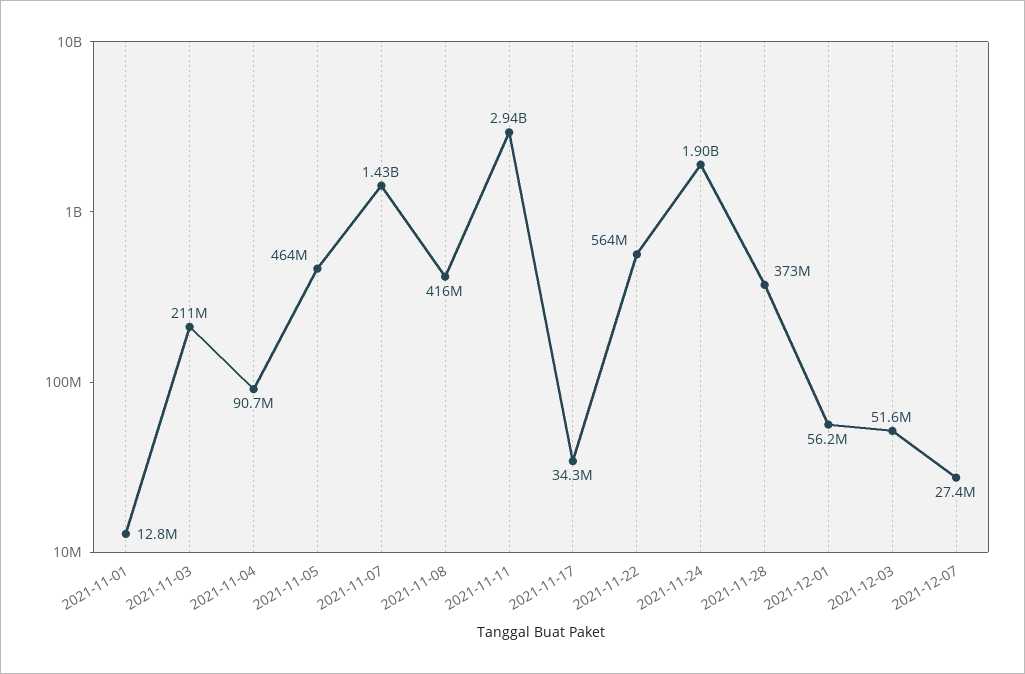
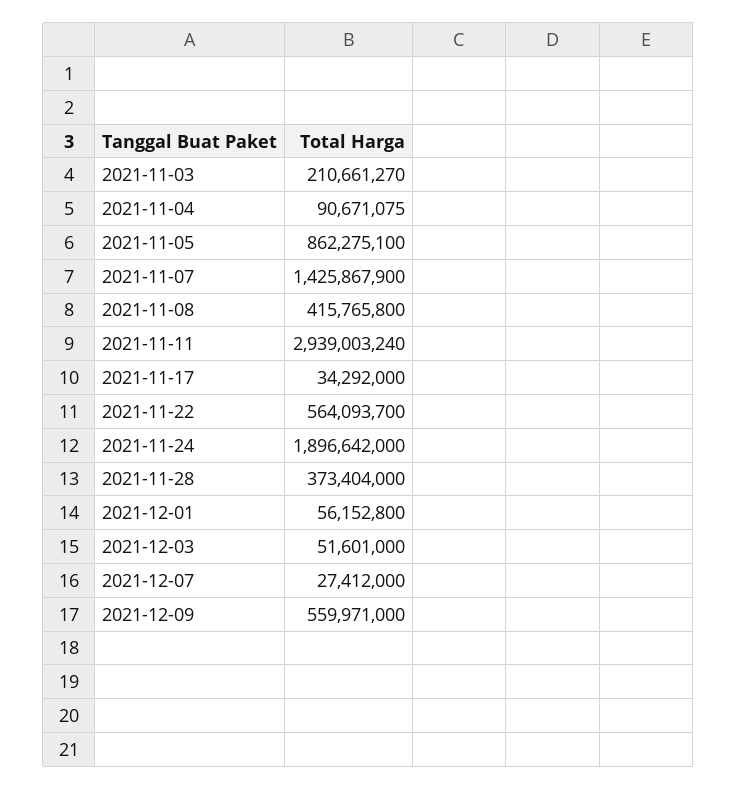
2021-11-01: 12800000 -> none
2021-11-05: 464000000 -> 862275100
2021-12-09: none -> 559971000

